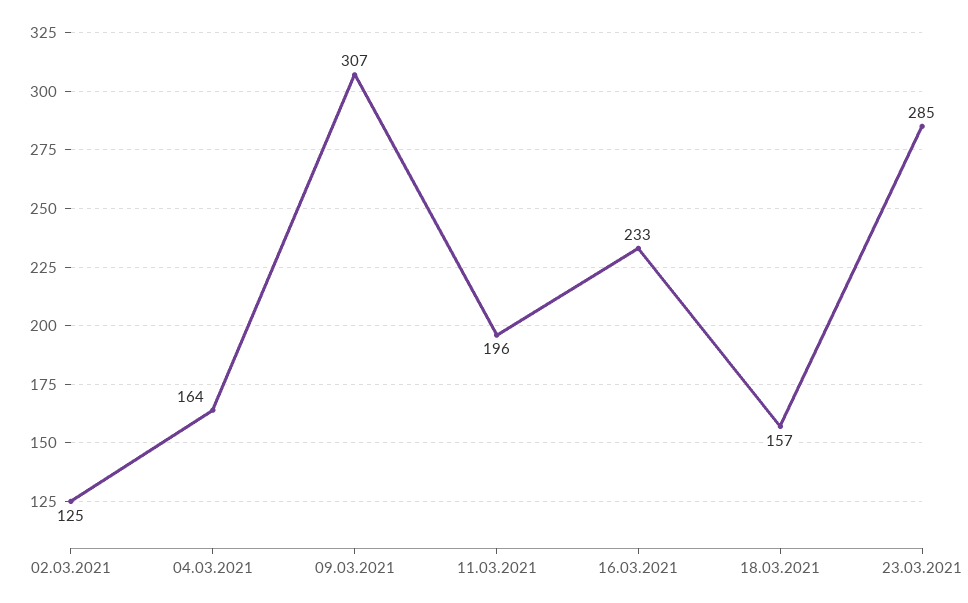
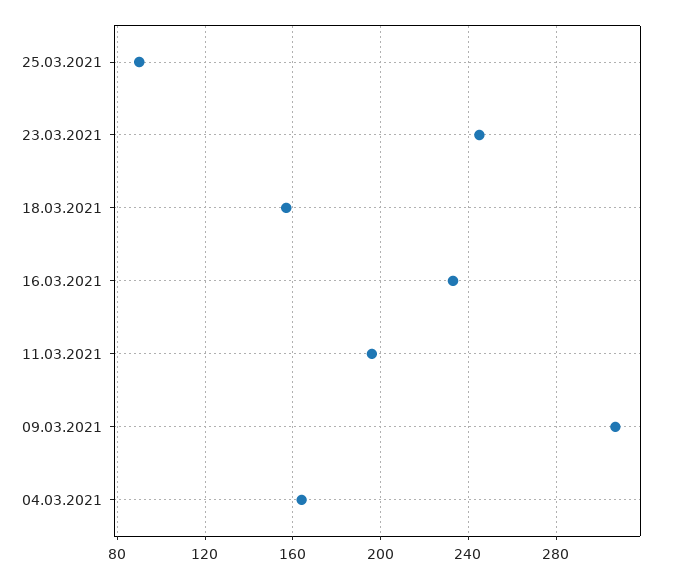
02.03.2021: 125 -> none
23.03.2021: 285 -> 245
25.03.2021: none -> 90

